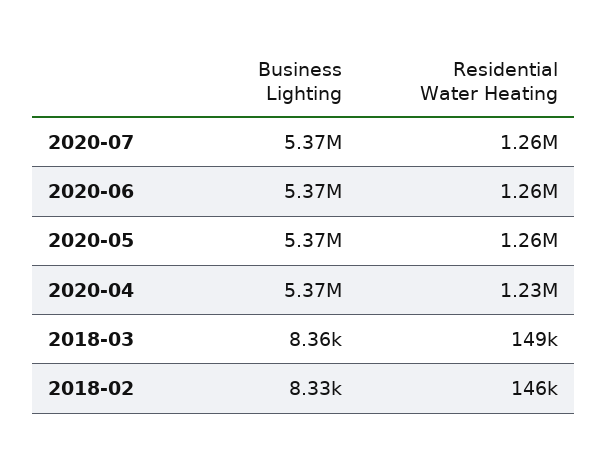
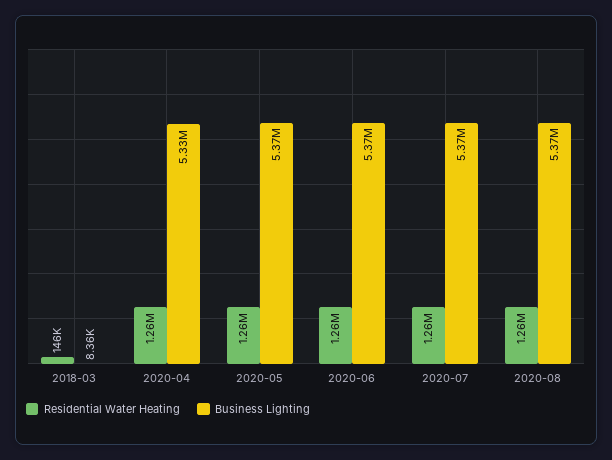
Business Lighting, 2020-04: 5370000 -> 5330000
Residential Water Heating, 2020-04: 1230000 -> 1260000
Residential Water Heating, 2018-03: 149000 -> 146000
Business Lighting, 2018-02: 8330 -> none
Residential Water Heating, 2018-02: 146000 -> none
Residential Water Heating, 2020-08: none -> 1260000
Business Lighting, 2020-08: none -> 5370000

